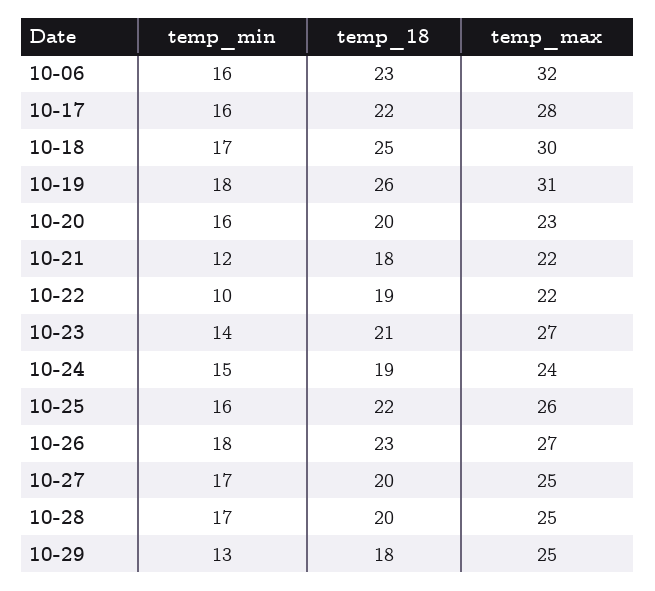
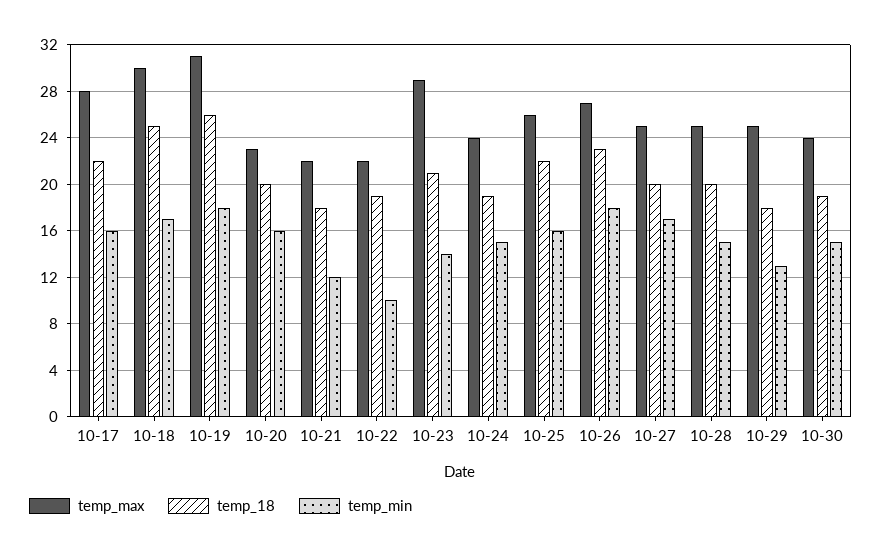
temp_min, 10-06: 16 -> none
temp_18, 10-06: 23 -> none
temp_max, 10-06: 32 -> none
temp_max, 10-23: 27 -> 29
temp_min, 10-28: 17 -> 15
temp_max, 10-30: none -> 24
temp_18, 10-30: none -> 19
temp_min, 10-30: none -> 15

